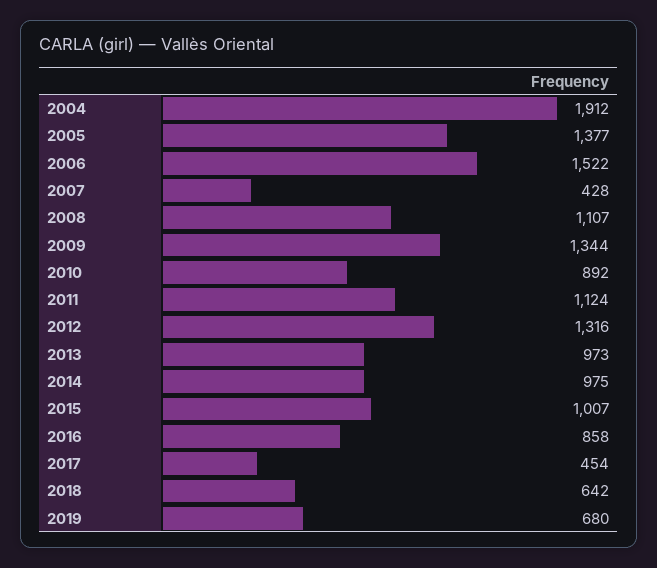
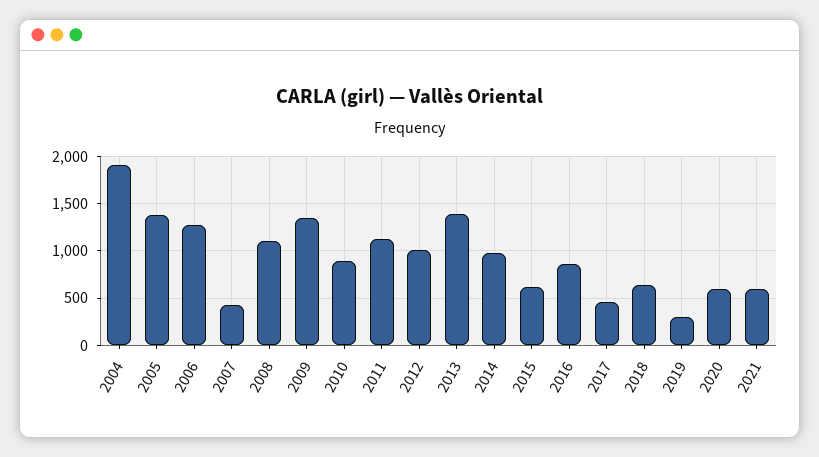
2006: 1522 -> 1300
2012: 1316 -> 1000
2013: 973 -> 1400
2015: 1007 -> 600
2019: 680 -> 300
2020: none -> 600
2021: none -> 600

